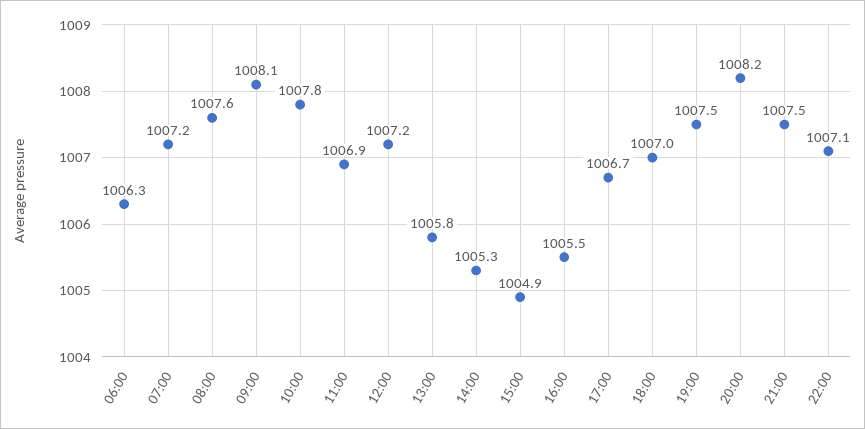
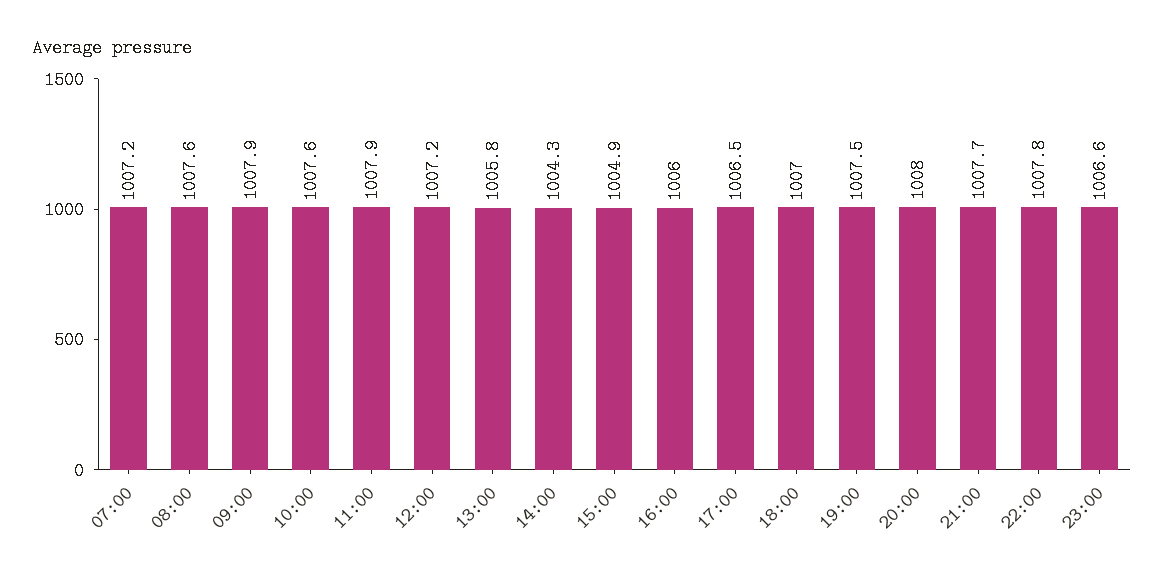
06:00: 1006.3 -> none
09:00: 1008.1 -> 1007.9
10:00: 1007.8 -> 1007.6
11:00: 1006.9 -> 1007.9
14:00: 1005.3 -> 1004.3
16:00: 1005.5 -> 1006
17:00: 1006.7 -> 1006.5
20:00: 1008.2 -> 1008
21:00: 1007.5 -> 1007.7
22:00: 1007.1 -> 1007.8
23:00: none -> 1006.6

